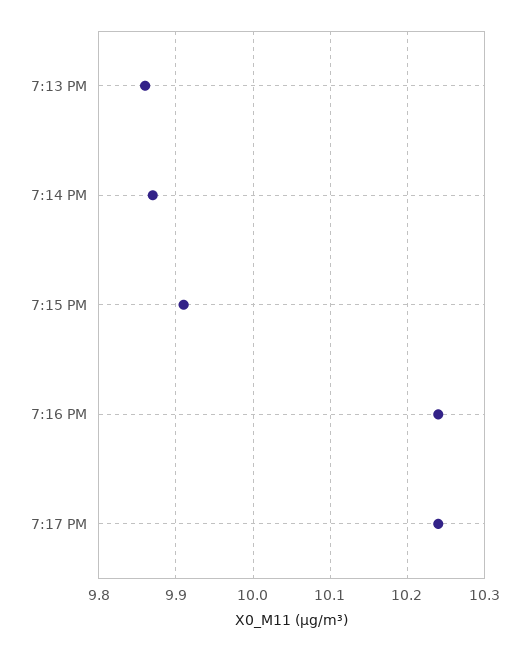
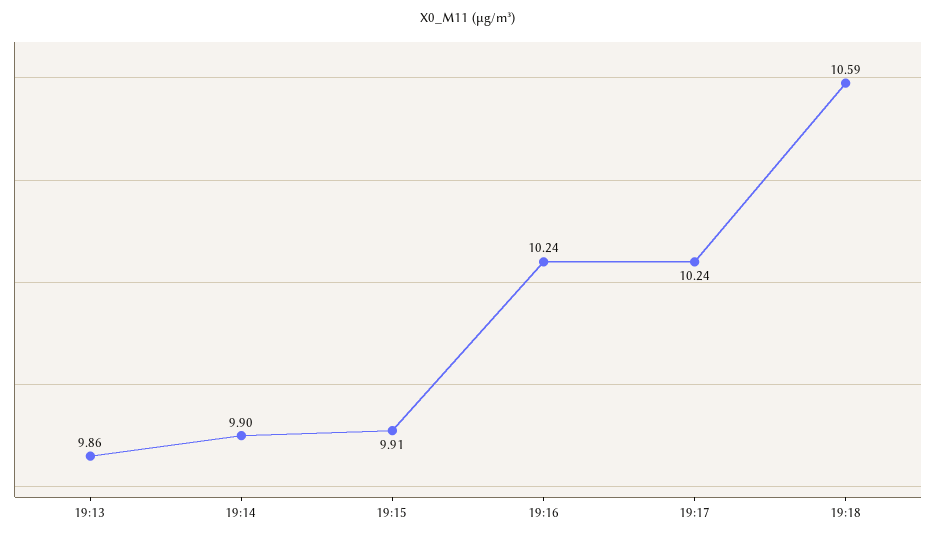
7:14 PM: 9.87 -> 9.9
19:18: none -> 10.59

